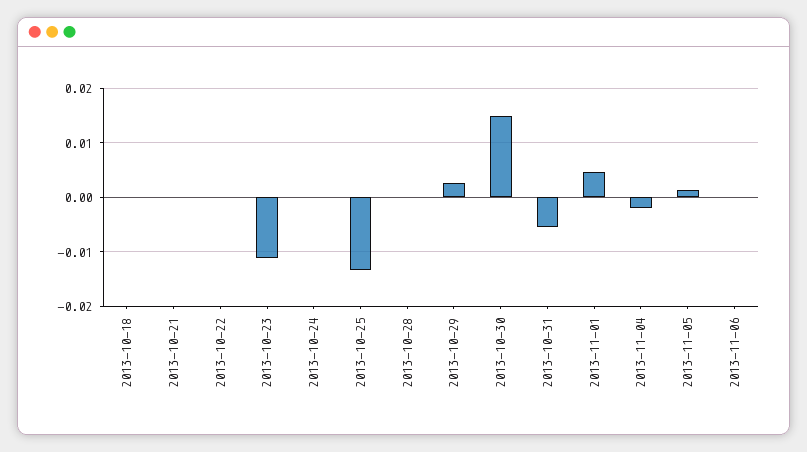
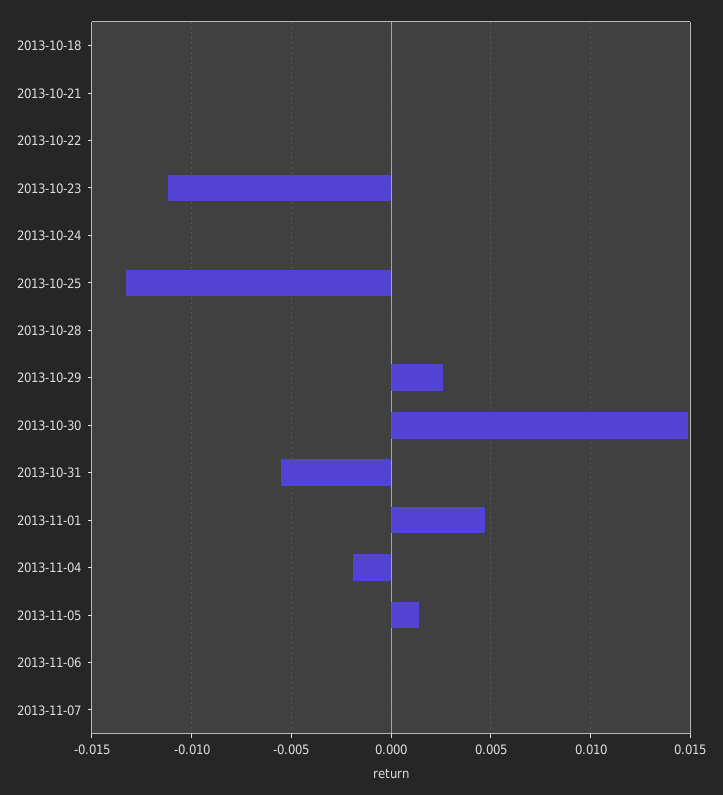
2013-11-07: none -> 0

